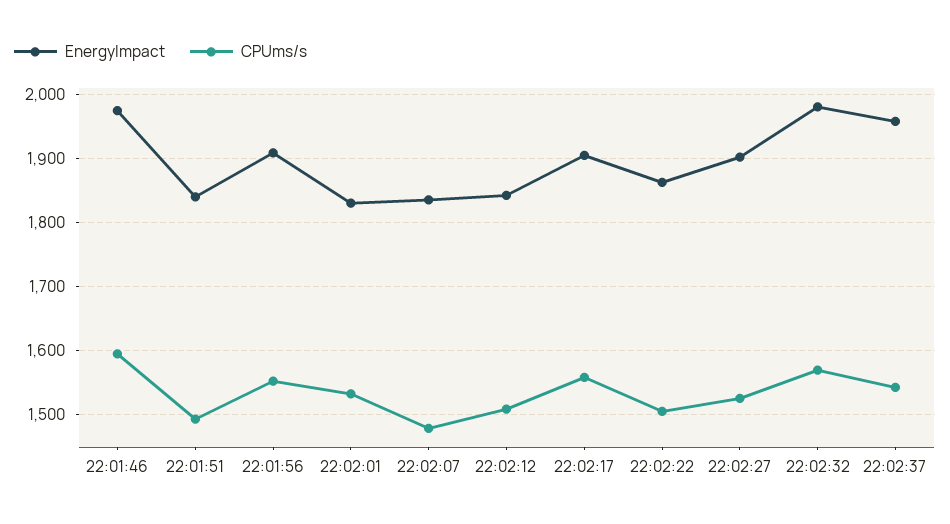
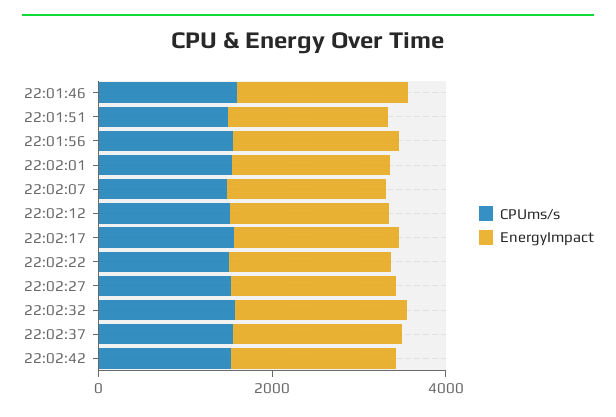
CPUms/s, 22:02:42: none -> 1500
EnergyImpact, 22:02:42: none -> 2000

